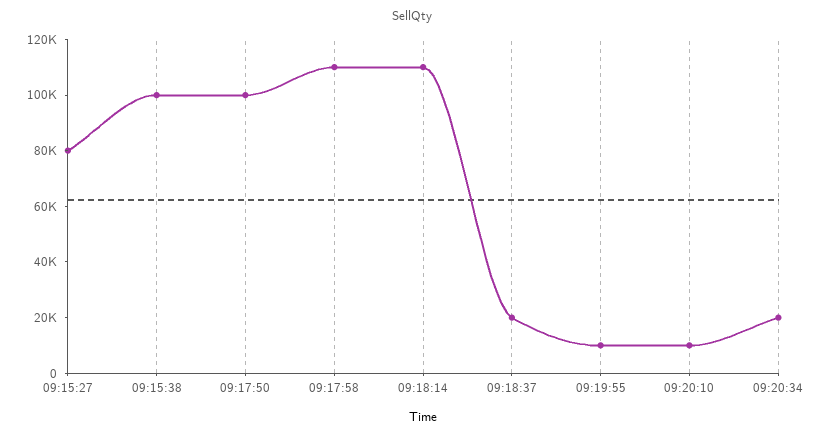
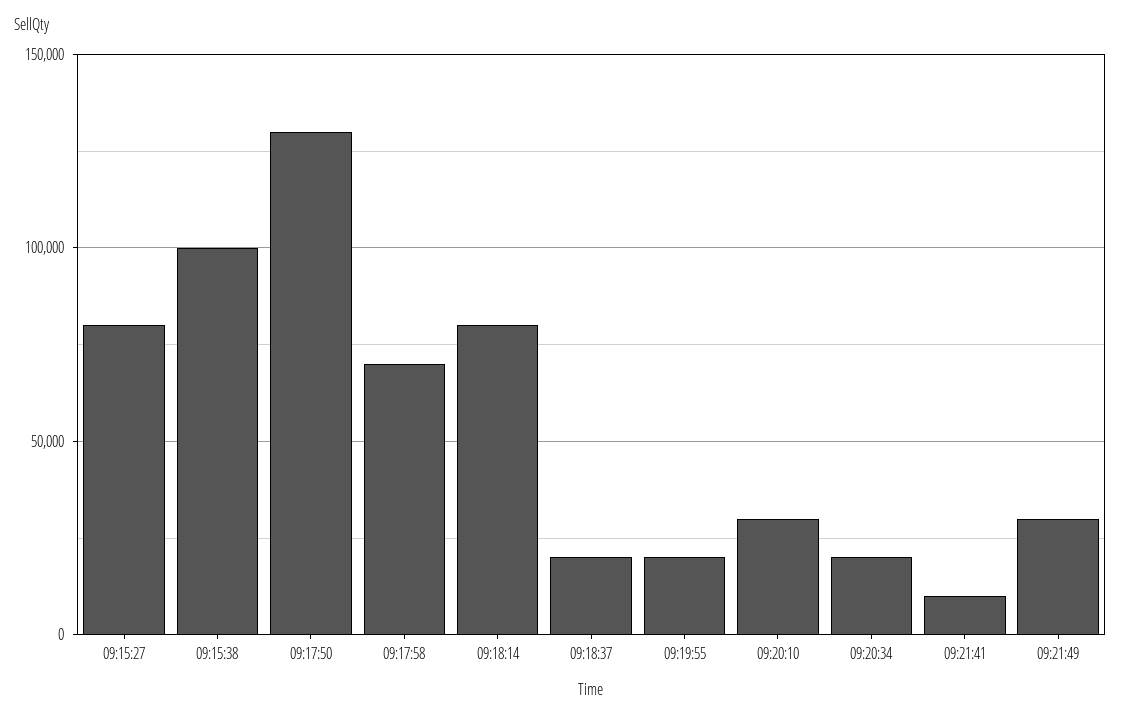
09:17:50: 100000 -> 130000
09:17:58: 110000 -> 70000
09:18:14: 110000 -> 80000
09:19:55: 10000 -> 20000
09:20:10: 10000 -> 30000
09:21:41: none -> 10000
09:21:49: none -> 30000

